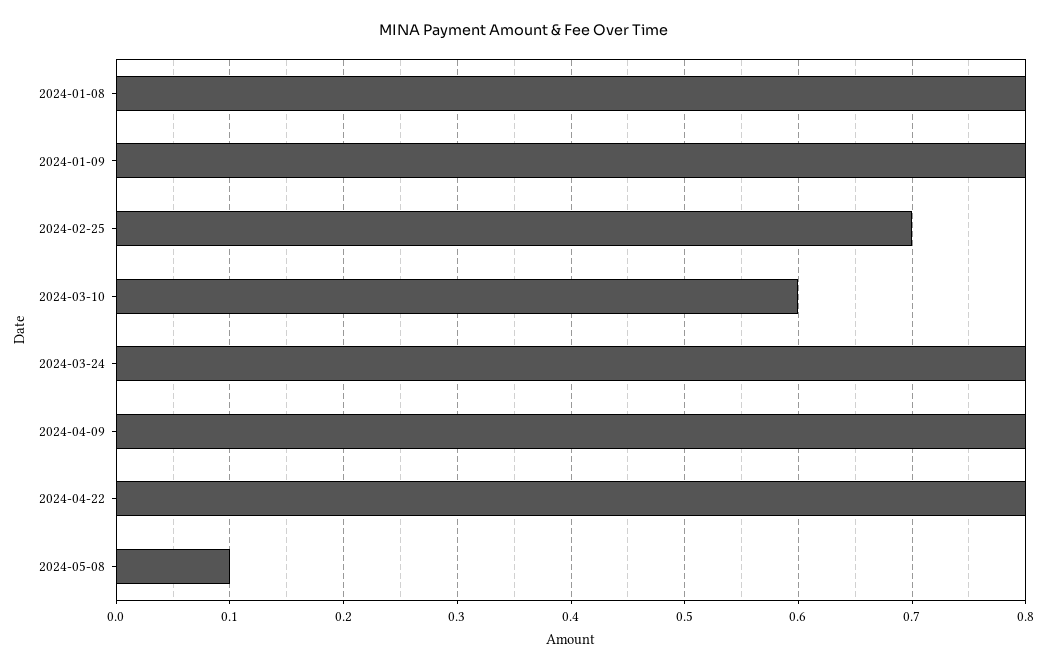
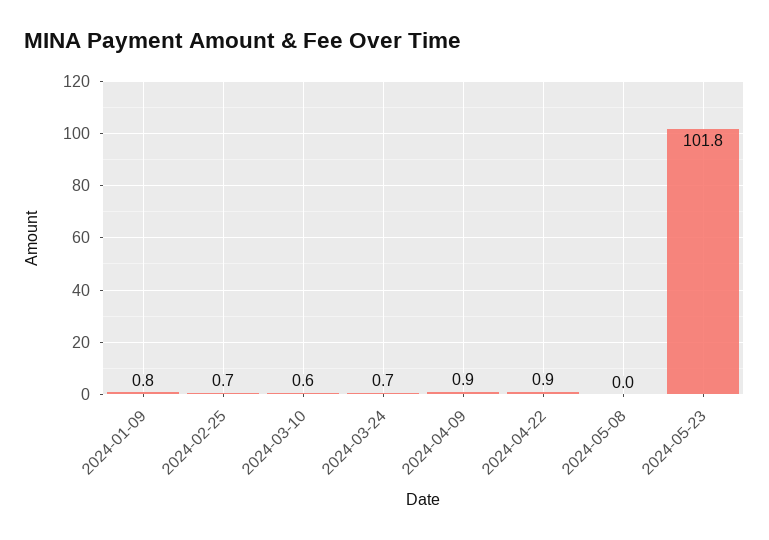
2024-01-08: 0.8 -> none
2024-03-24: 0.8 -> 0.7
2024-04-09: 0.8 -> 0.9
2024-04-22: 0.8 -> 0.9
2024-05-08: 0.1 -> 0
2024-05-23: none -> 101.8

